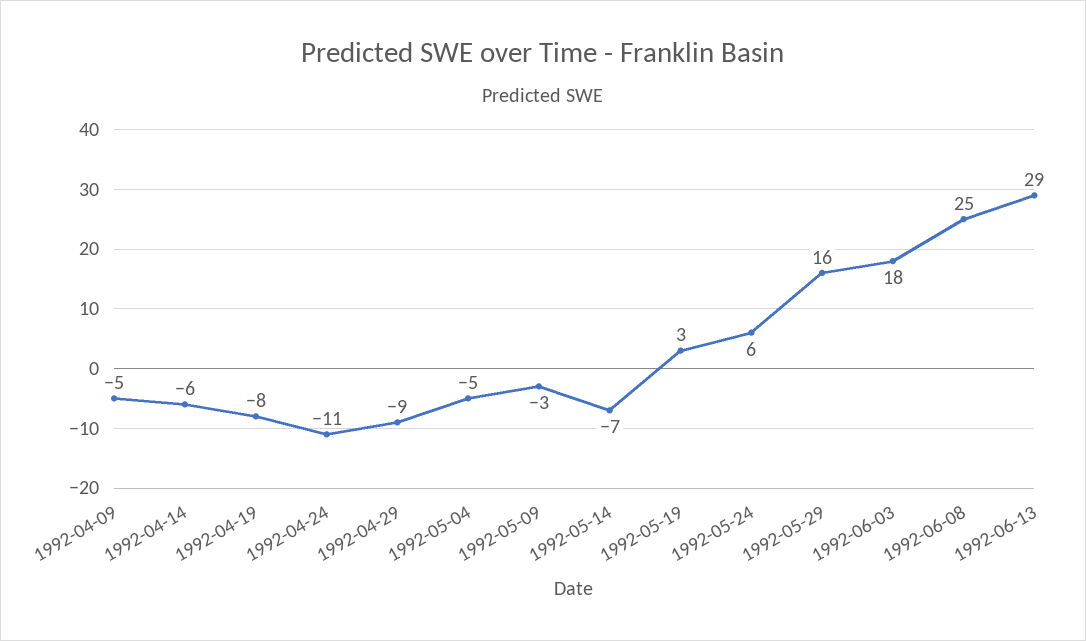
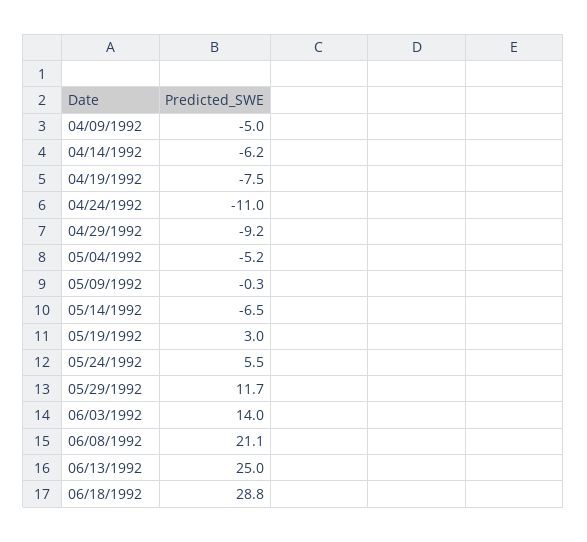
1992-05-09: -3 -> -0.3
1992-05-29: 16 -> 11.7
1992-06-03: 18 -> 14
1992-06-08: 25 -> 21.1
1992-06-13: 29 -> 25
06/18/1992: none -> 28.8

